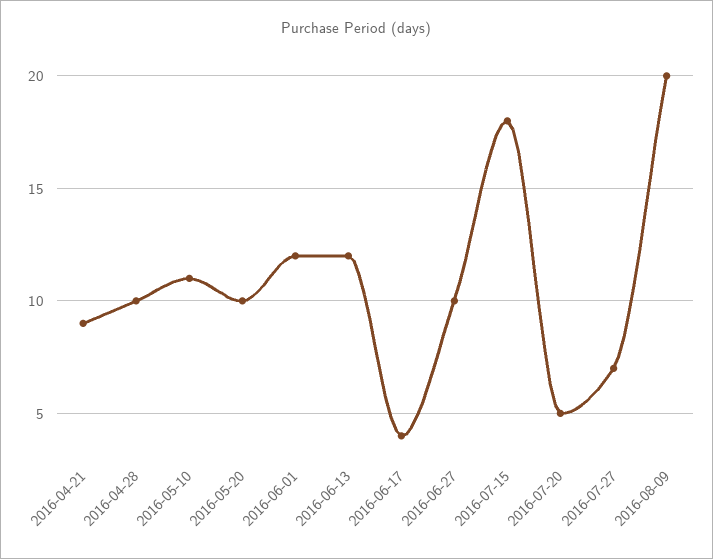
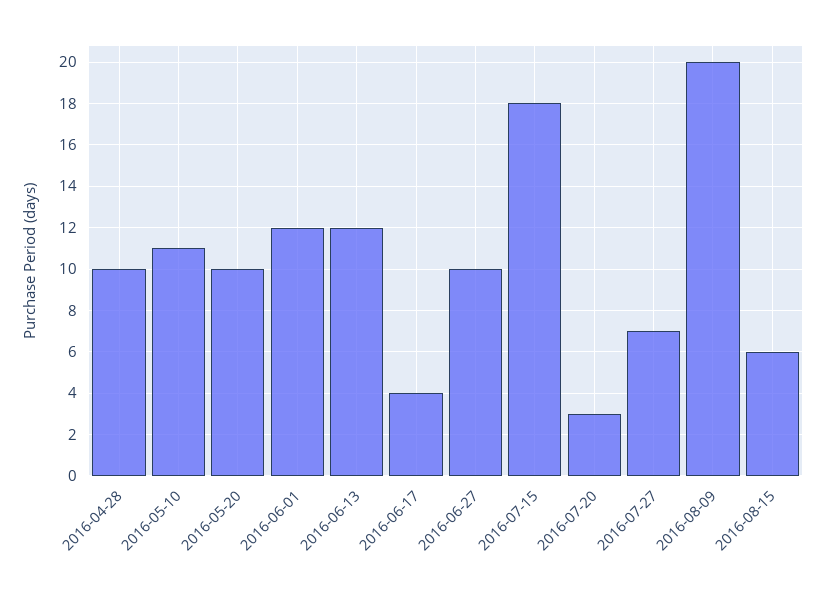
2016-04-21: 9 -> none
2016-07-20: 5 -> 3
2016-08-15: none -> 6

